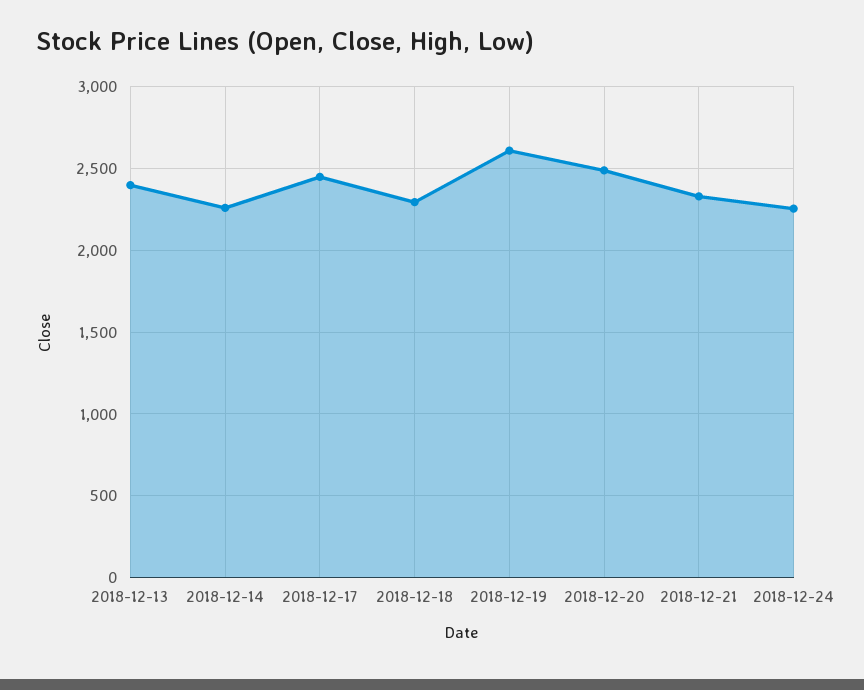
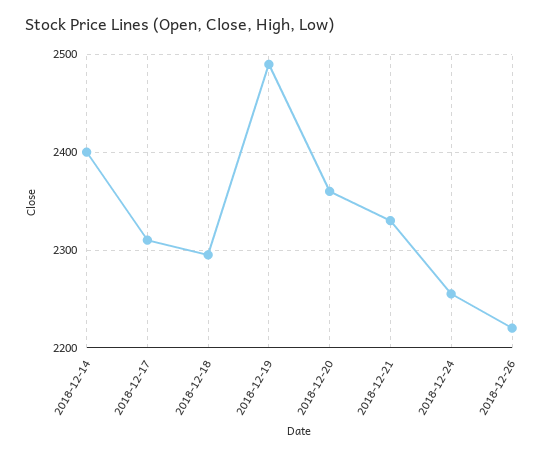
2018-12-13: 2400 -> none
2018-12-14: 2250 -> 2400
2018-12-17: 2450 -> 2310
2018-12-19: 2600 -> 2490
2018-12-20: 2500 -> 2360
2018-12-26: none -> 2220

